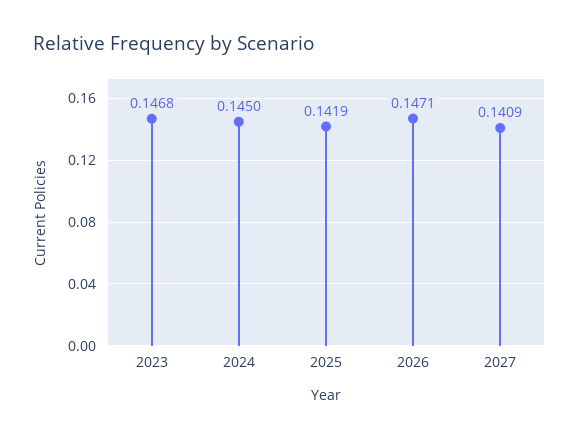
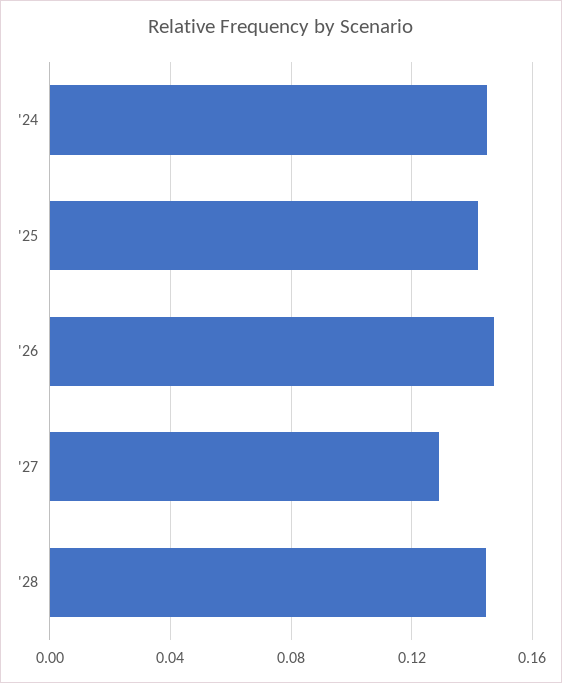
2023: 0.1468 -> none
2027: 0.1409 -> 0.13
'28: none -> 0.145

